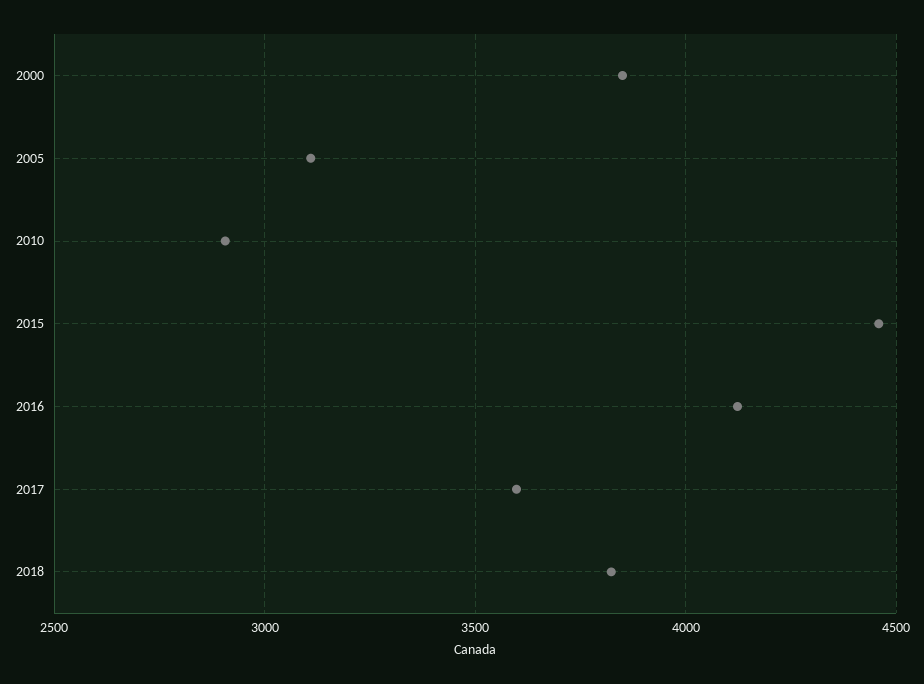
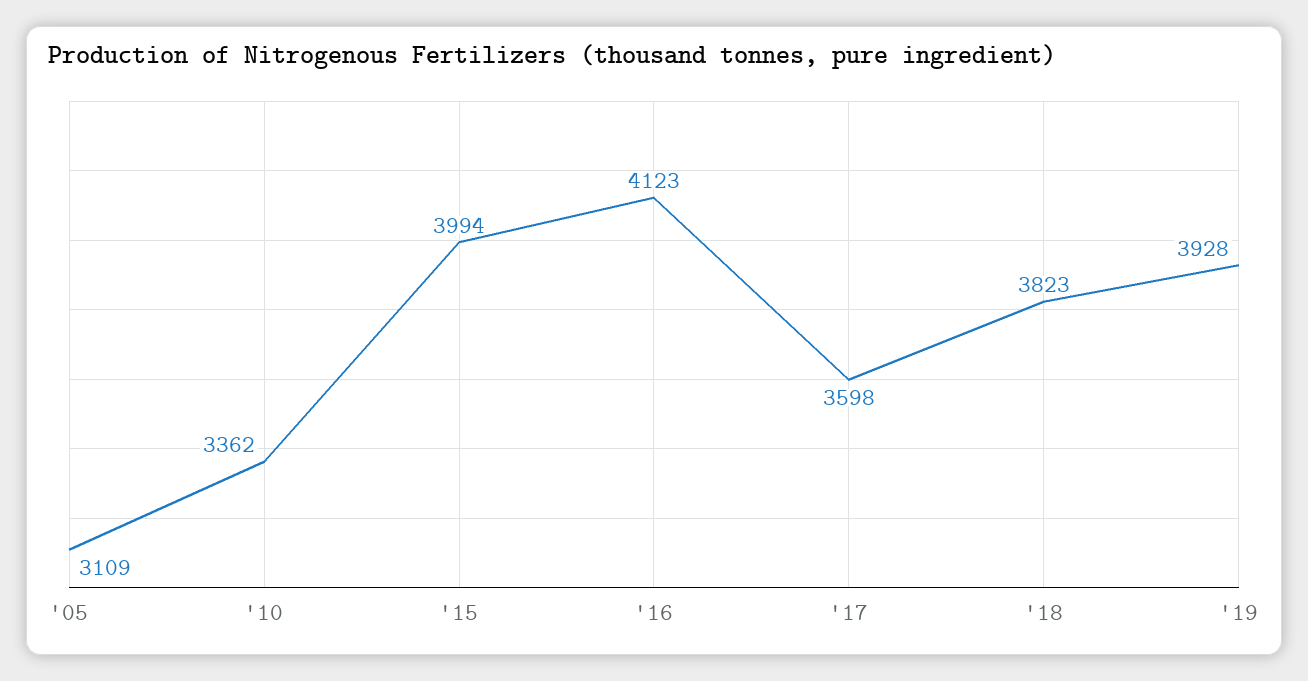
2000: 3850 -> none
2010: 2900 -> 3362
2015: 4450 -> 3994
'19: none -> 3928

